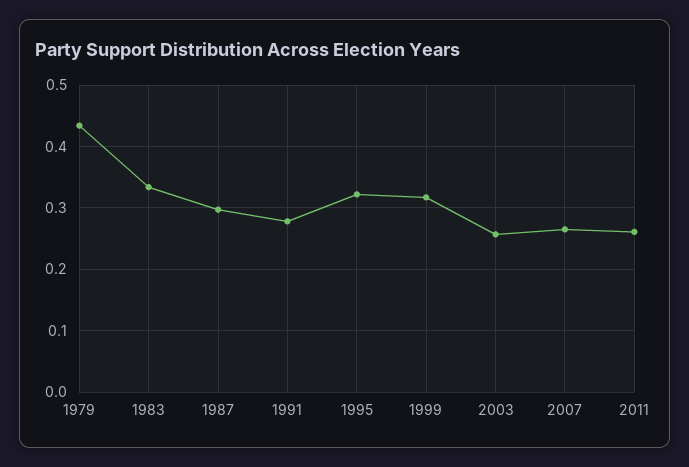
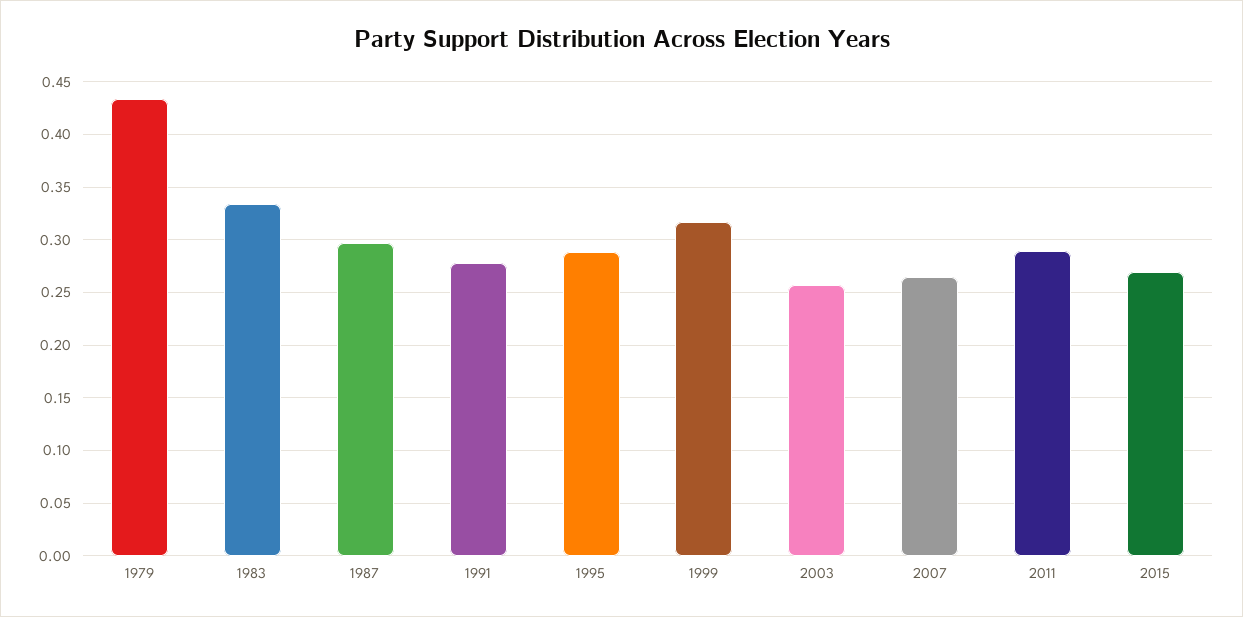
1995: 0.32 -> 0.29
2011: 0.26 -> 0.29
2015: none -> 0.27

